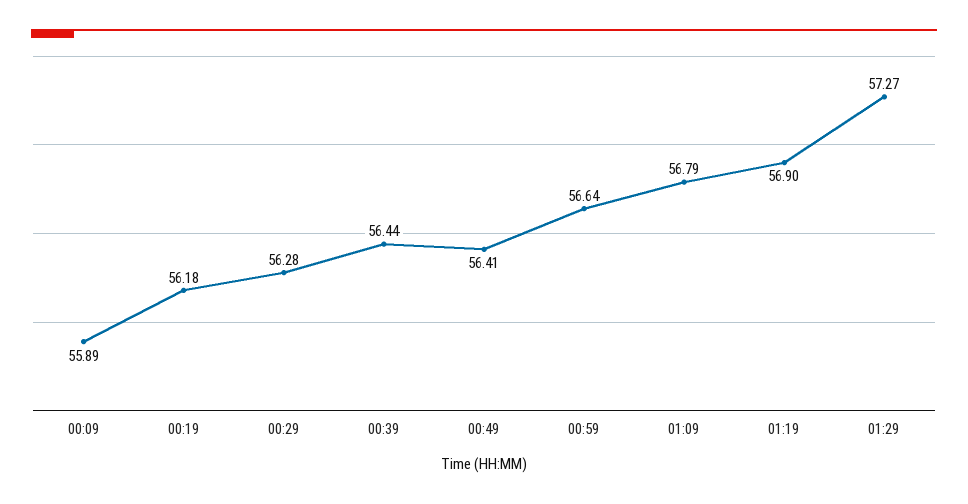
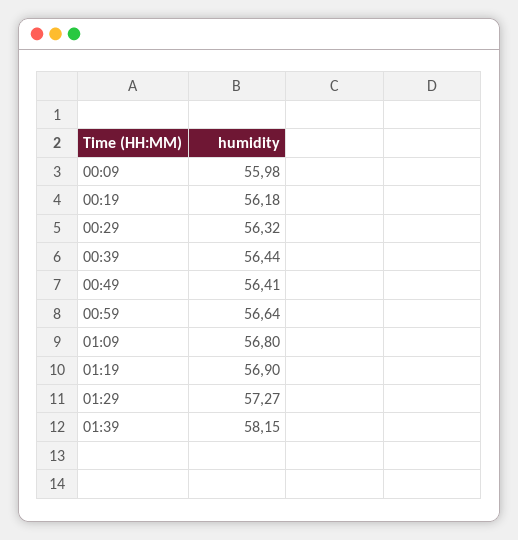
00:09: 55.89 -> 55.98
00:29: 56.28 -> 56.32
01:09: 56.79 -> 56.8
01:39: none -> 58.15

